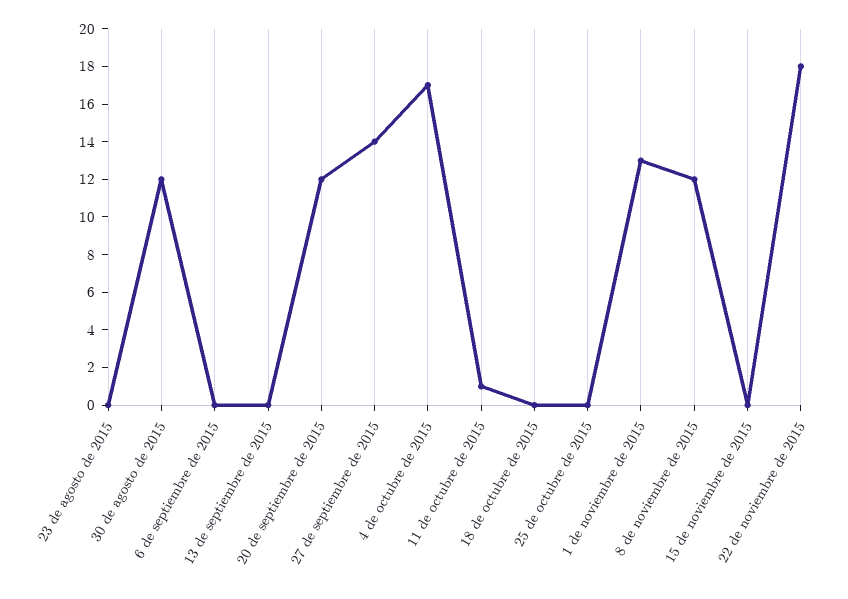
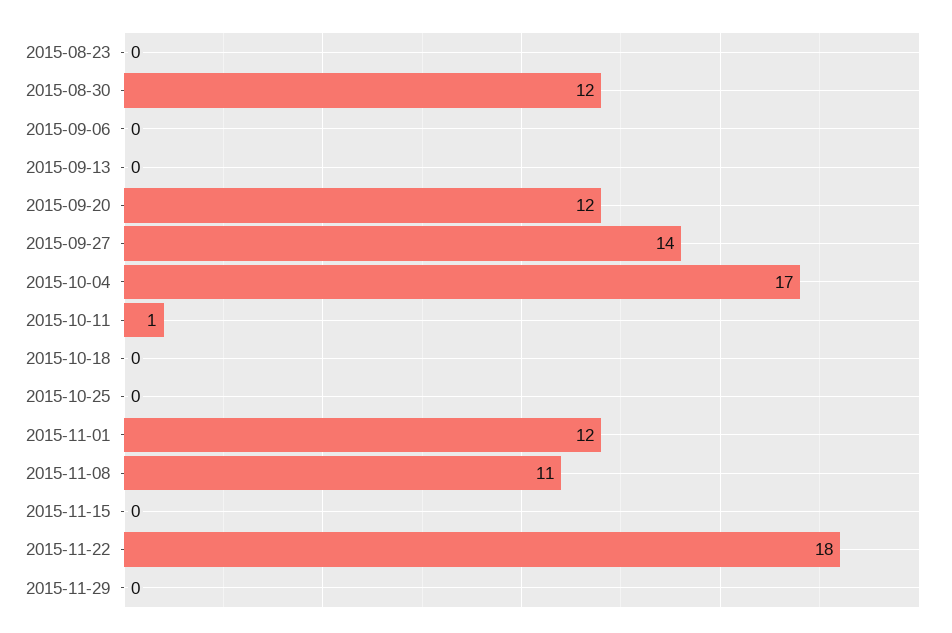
1 de noviembre de 2015: 13 -> 12
8 de noviembre de 2015: 12 -> 11
2015-11-29: none -> 0

